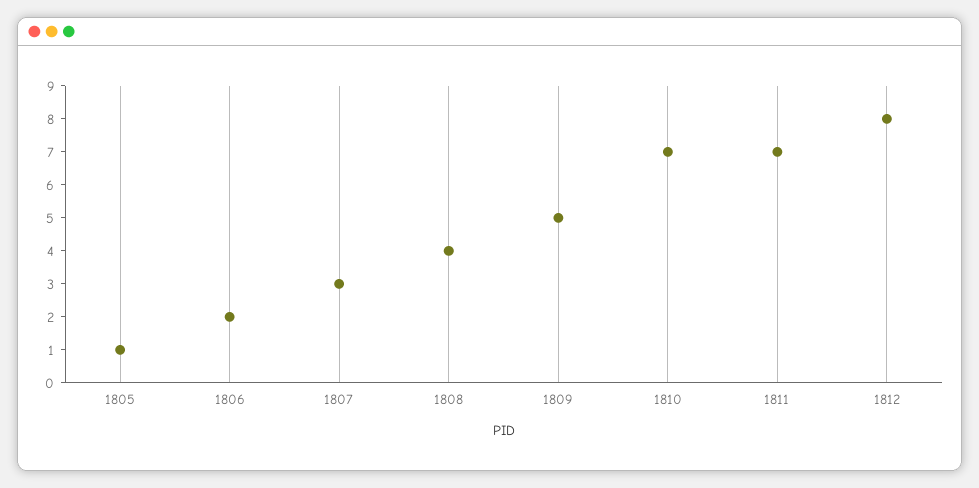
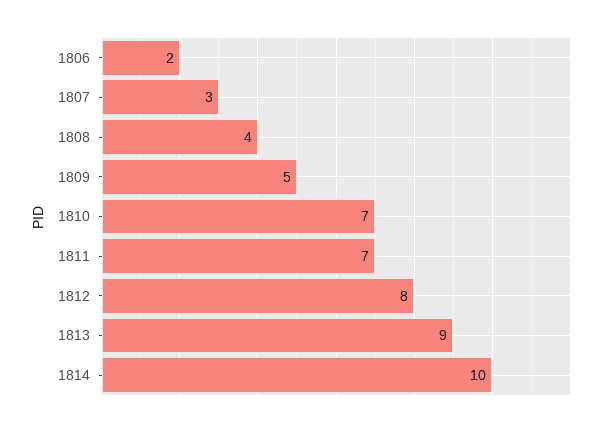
1805: 1 -> none
1813: none -> 9
1814: none -> 10

